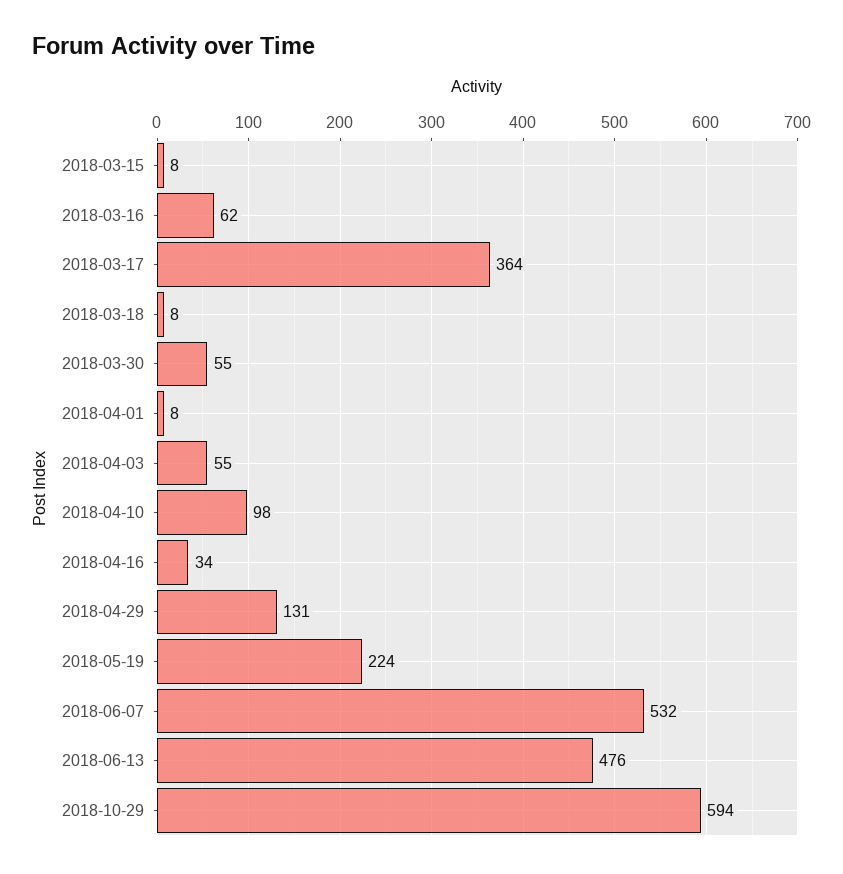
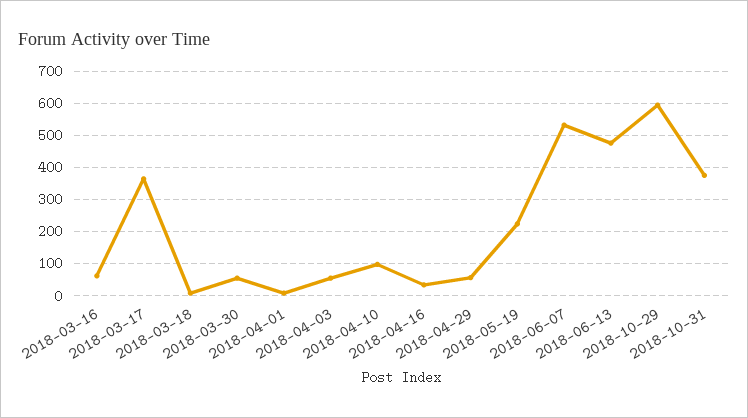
2018-03-15: 8 -> none
2018-04-29: 131 -> 60
2018-10-31: none -> 380

